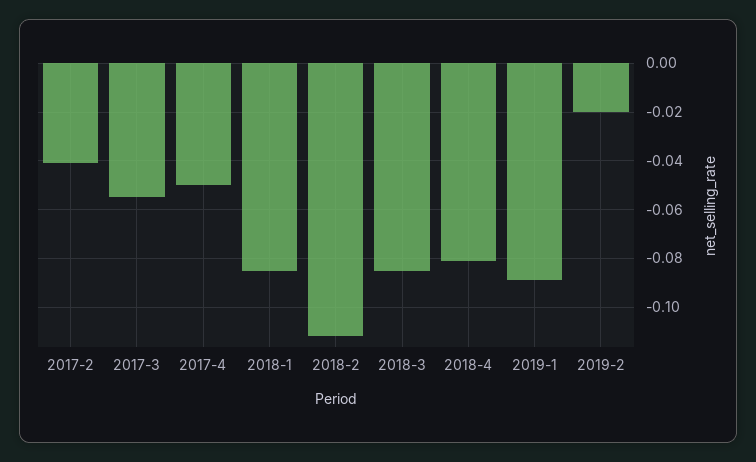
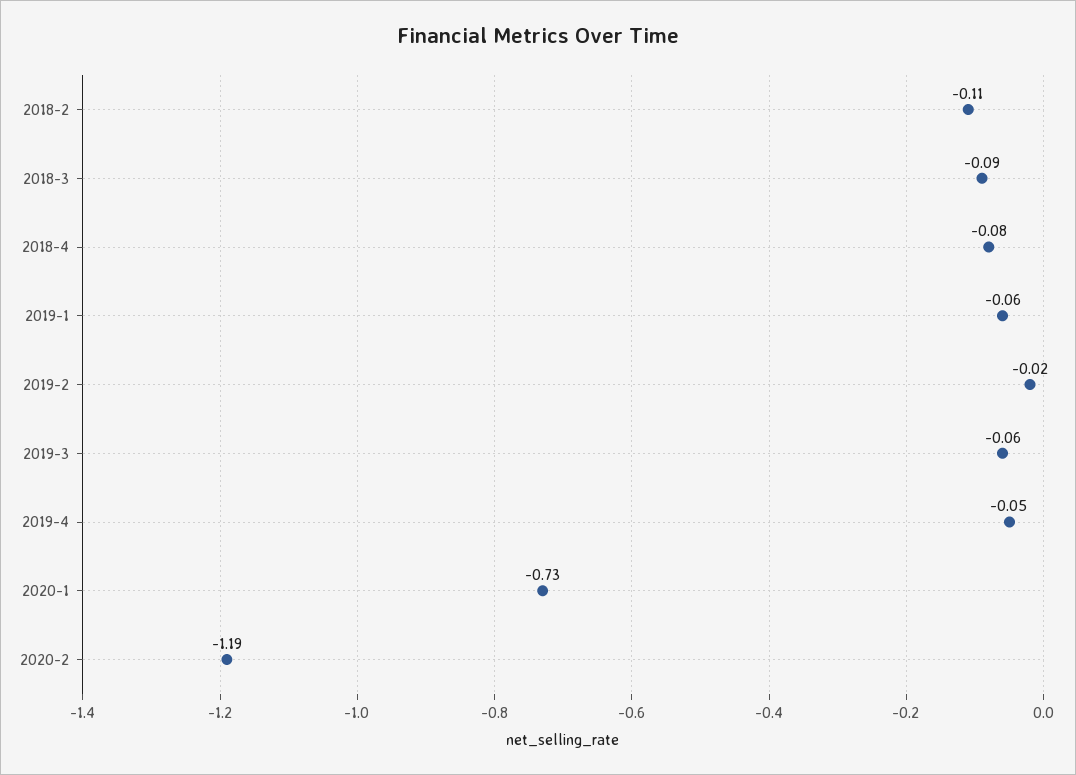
2017-2: -0.04 -> none
2017-3: -0.055 -> none
2017-4: -0.05 -> none
2018-1: -0.085 -> none
2019-1: -0.09 -> -0.06
2019-3: none -> -0.06
2019-4: none -> -0.05
2020-1: none -> -0.73
2020-2: none -> -1.19

